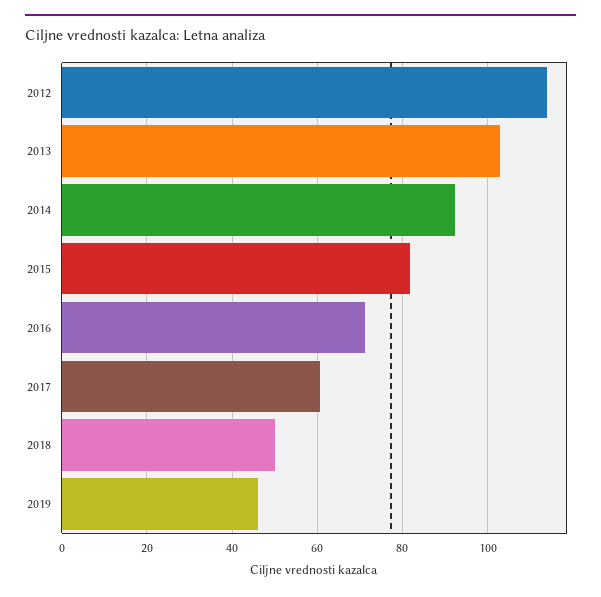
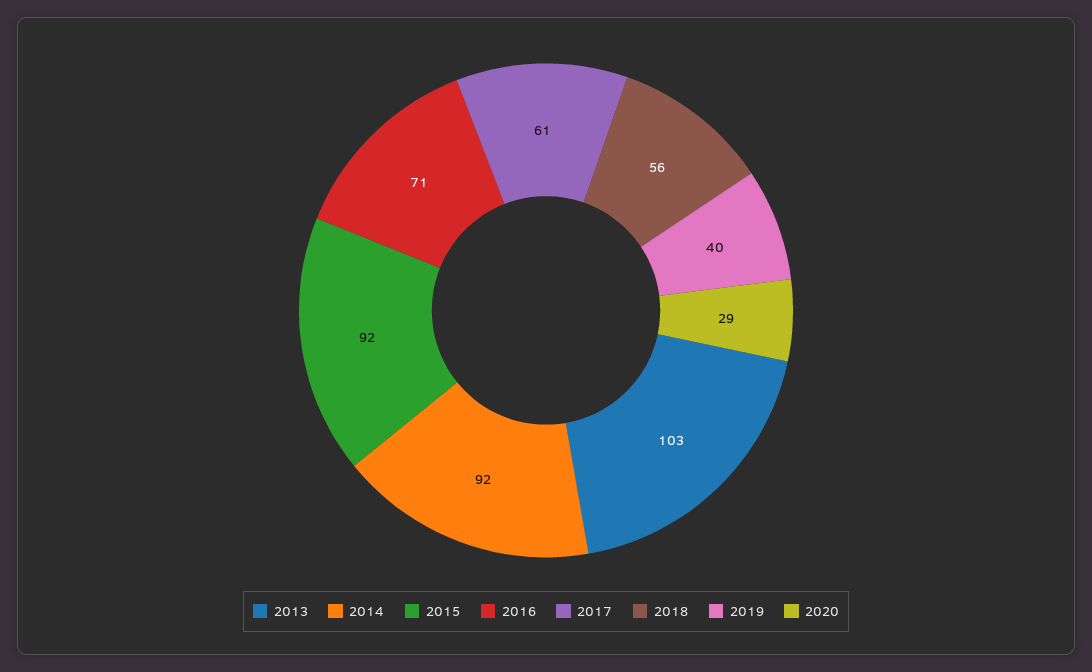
2012: 114 -> none
2015: 82 -> 92
2018: 50 -> 56
2019: 46 -> 40
2020: none -> 29

